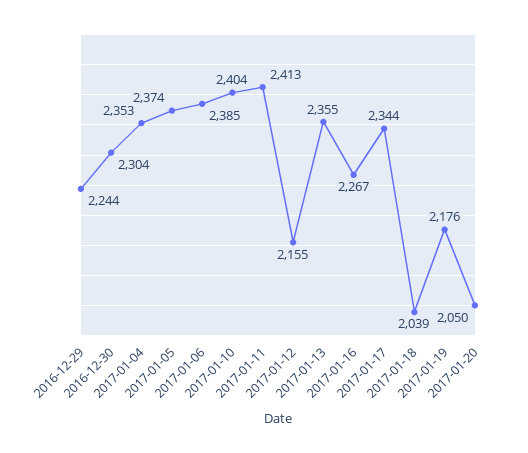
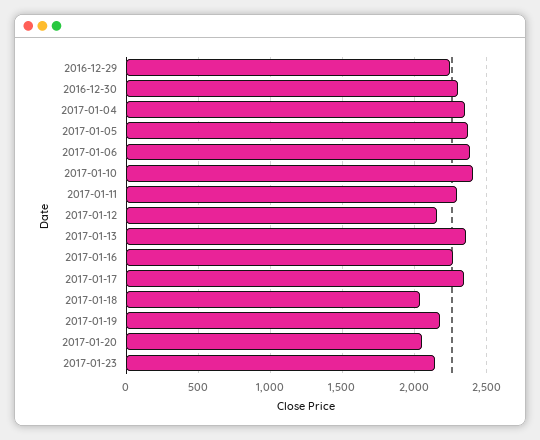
2017-01-11: 2413 -> 2300
2017-01-23: none -> 2150

